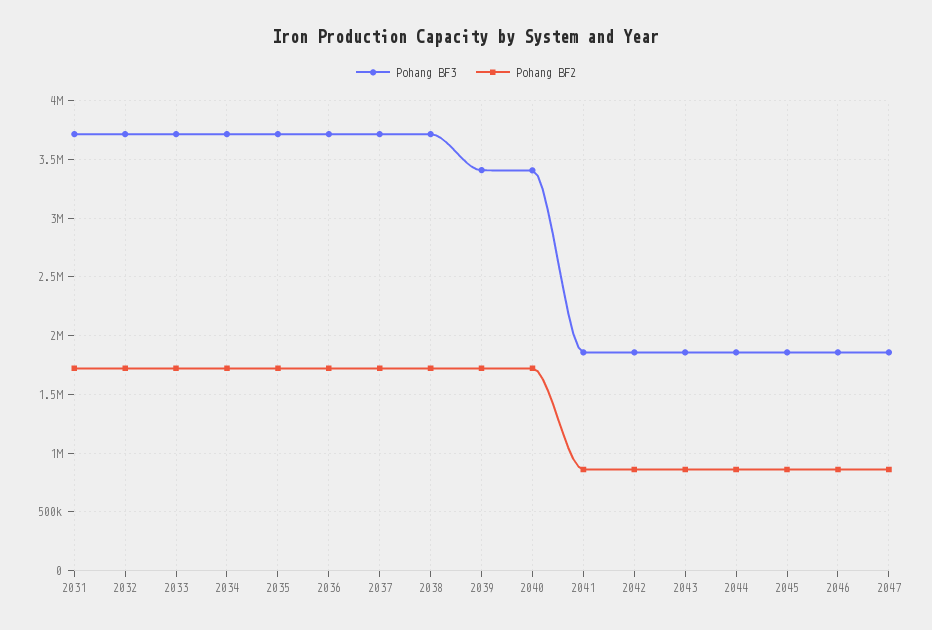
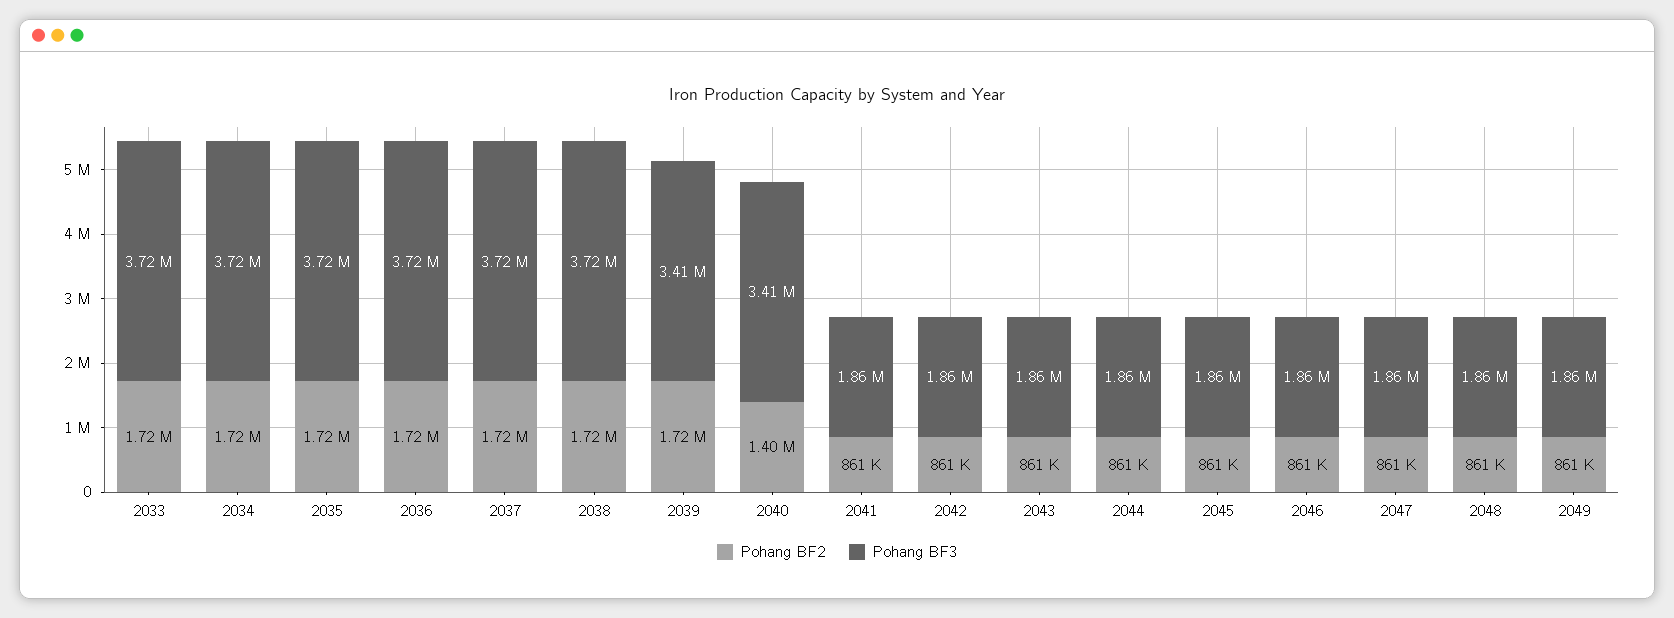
Pohang BF3, 2031: 3700000 -> none
Pohang BF2, 2031: 1700000 -> none
Pohang BF3, 2032: 3700000 -> none
Pohang BF2, 2032: 1700000 -> none
Pohang BF2, 2040: 1700000 -> 1400000
Pohang BF2, 2048: none -> 861000
Pohang BF3, 2048: none -> 1860000
Pohang BF2, 2049: none -> 861000
Pohang BF3, 2049: none -> 1860000

